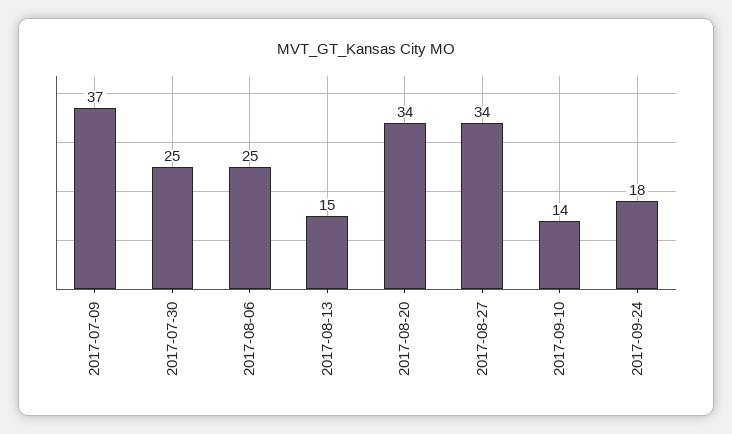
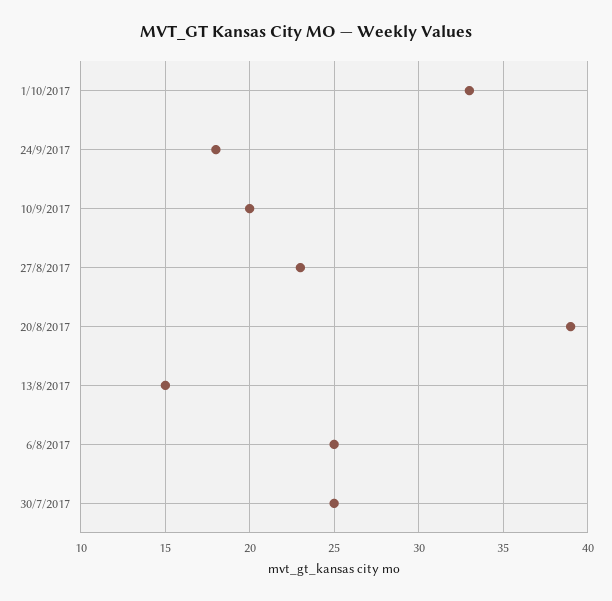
2017-07-09: 37 -> none
2017-08-20: 34 -> 39
2017-08-27: 34 -> 23
2017-09-10: 14 -> 20
1/10/2017: none -> 33

